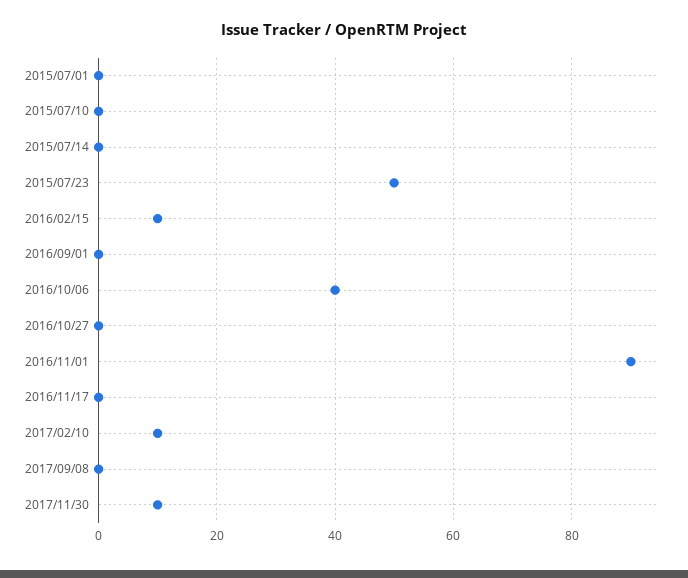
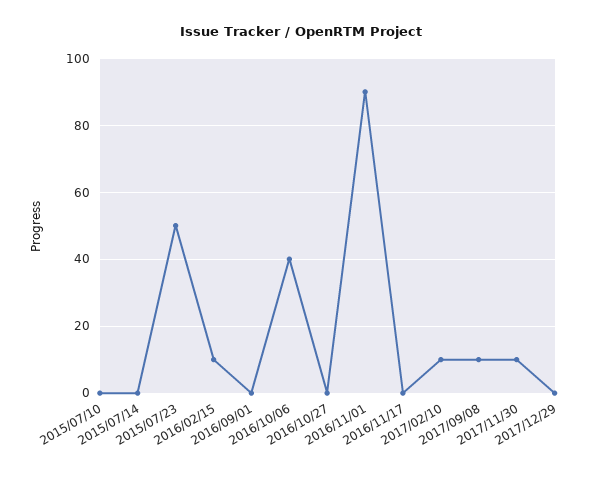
2015/07/01: 0 -> none
2017/09/08: 0 -> 10
2017/12/29: none -> 0

